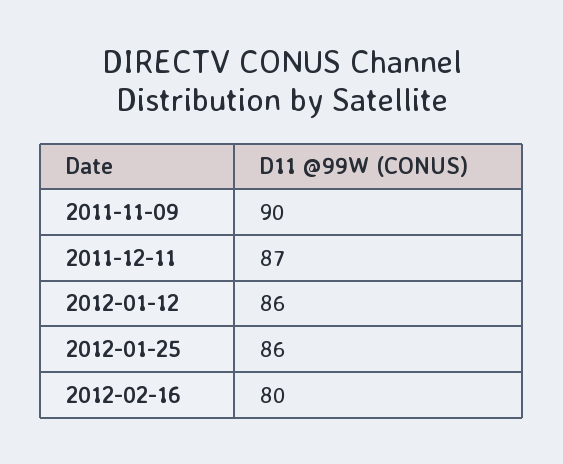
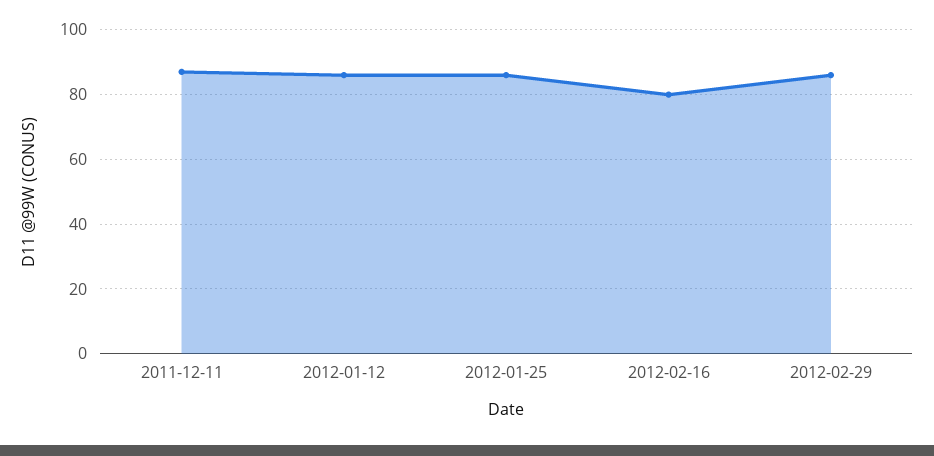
2011-11-09: 90 -> none
2012-02-29: none -> 85

